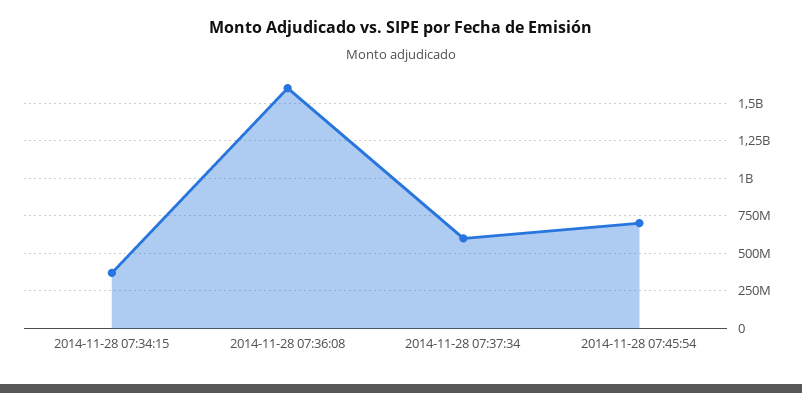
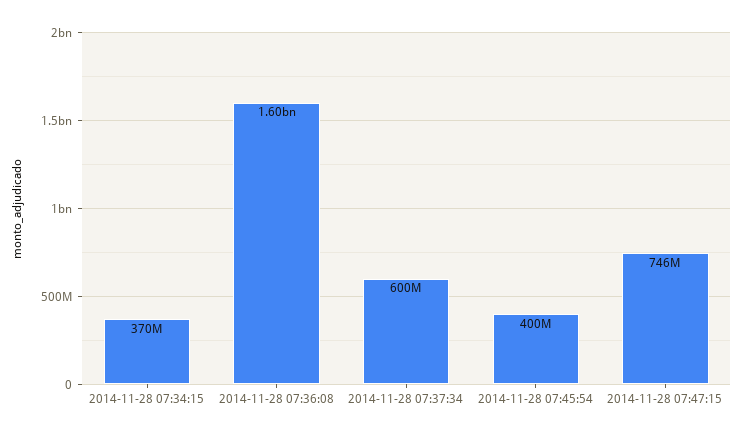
2014-11-28 07:45:54: 700000000 -> 400000000
2014-11-28 07:47:15: none -> 746000000

